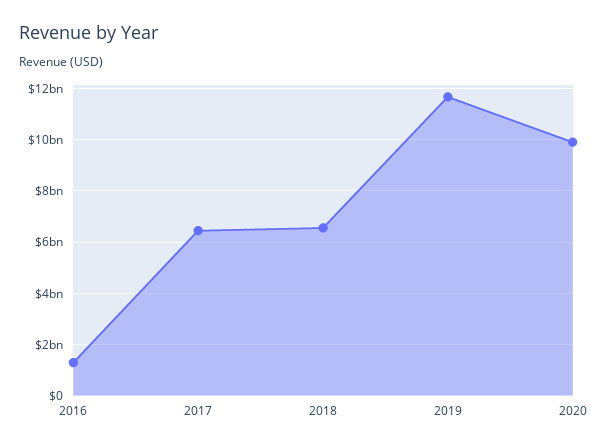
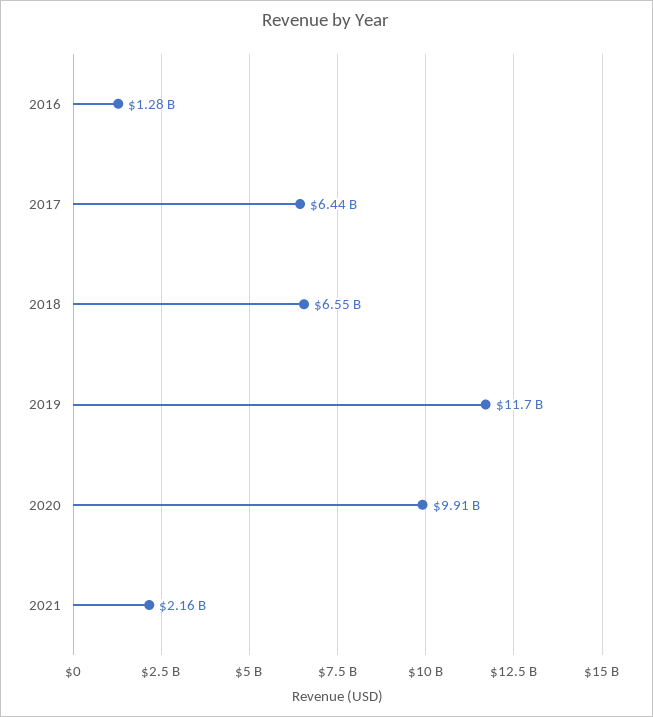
2021: none -> 2160000000

